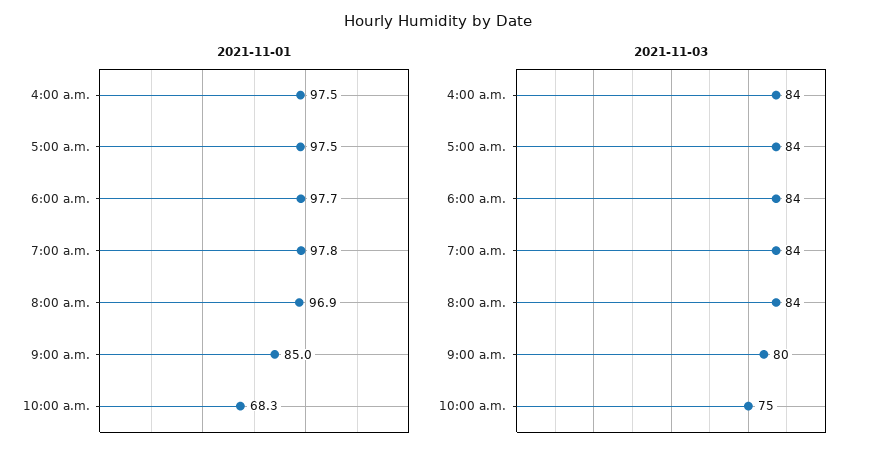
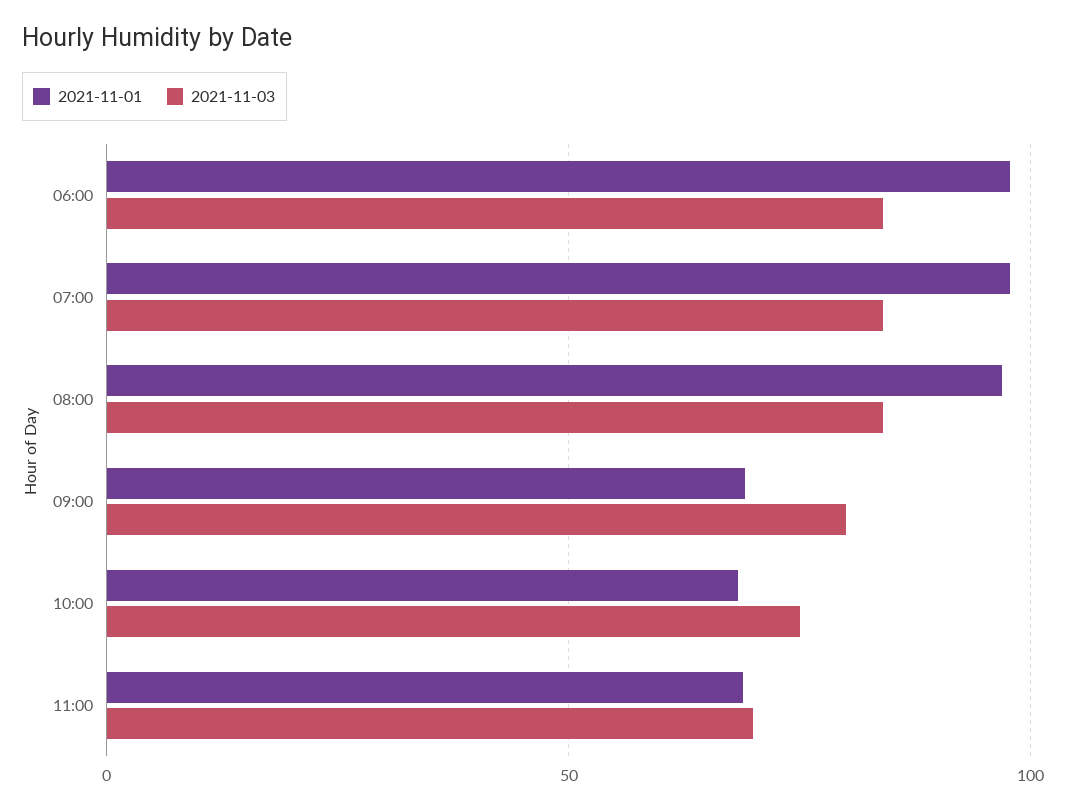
2021-11-01, 4:00 a.m.: 97.5 -> none
2021-11-01, 5:00 a.m.: 97.5 -> none
2021-11-01, 9:00 a.m.: 85 -> 70
2021-11-03, 4:00 a.m.: 84 -> none
2021-11-03, 5:00 a.m.: 84 -> none
2021-11-01, 11:00: none -> 70
2021-11-03, 11:00: none -> 70

